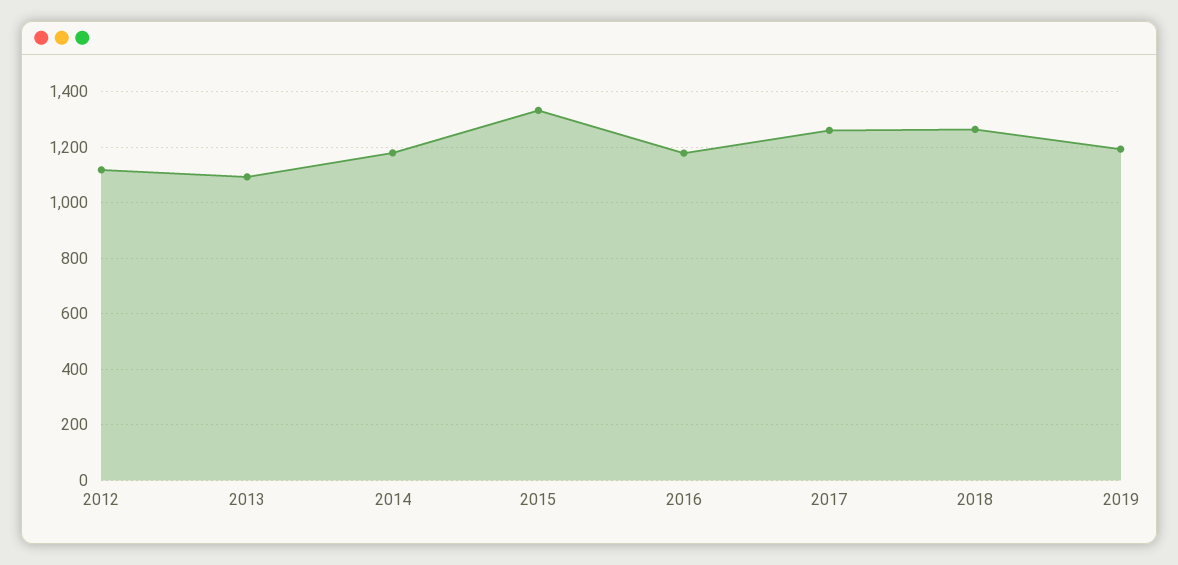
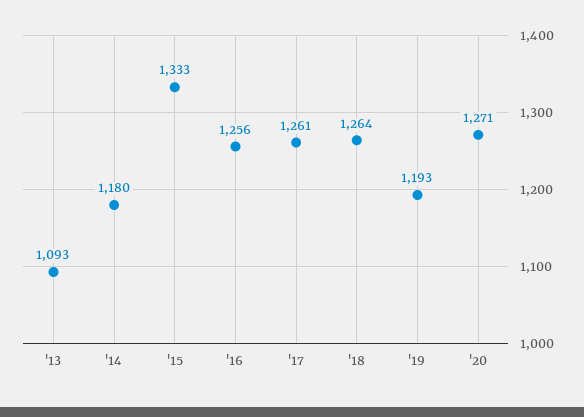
2012: 1125 -> none
2016: 1175 -> 1256
'20: none -> 1271

